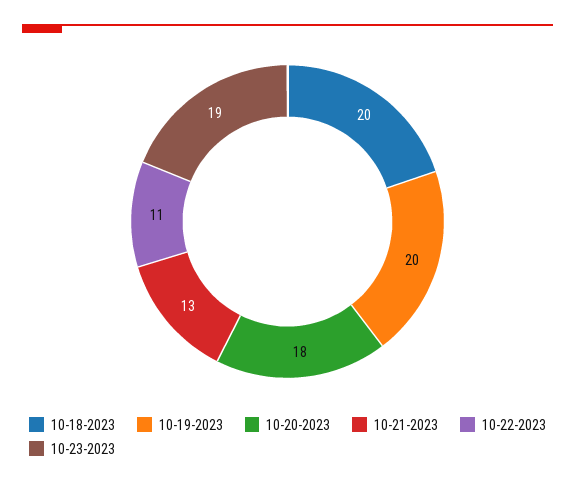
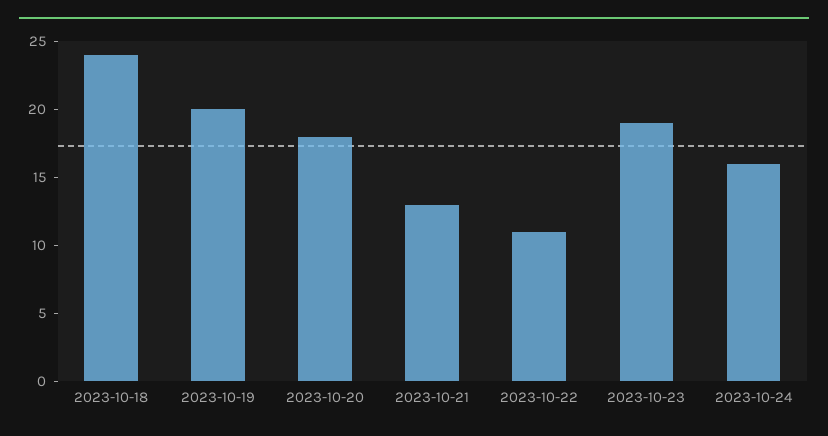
10-18-2023: 20 -> 24
2023-10-24: none -> 16

